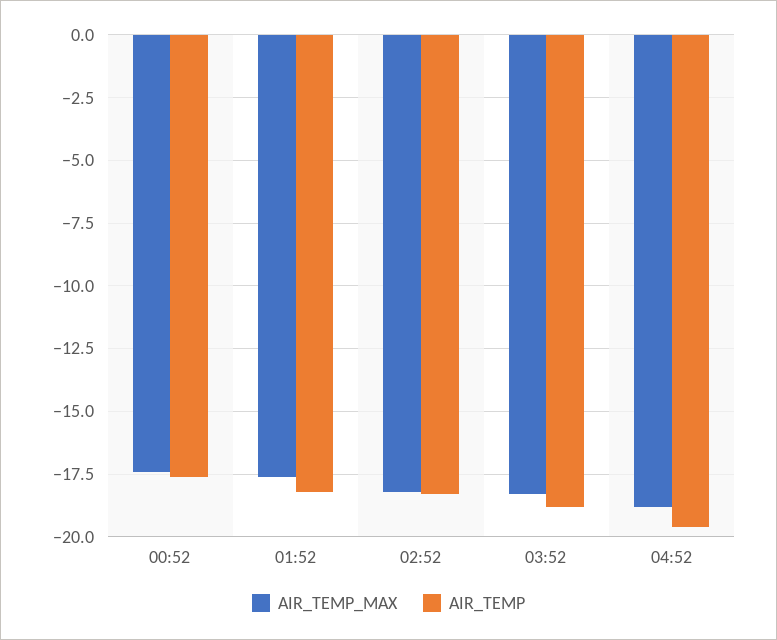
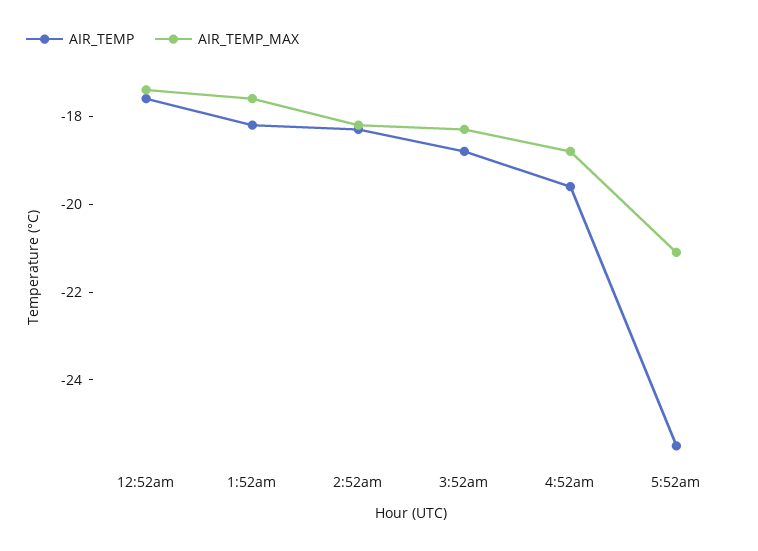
AIR_TEMP, 5:52am: none -> -25.5
AIR_TEMP_MAX, 5:52am: none -> -21

